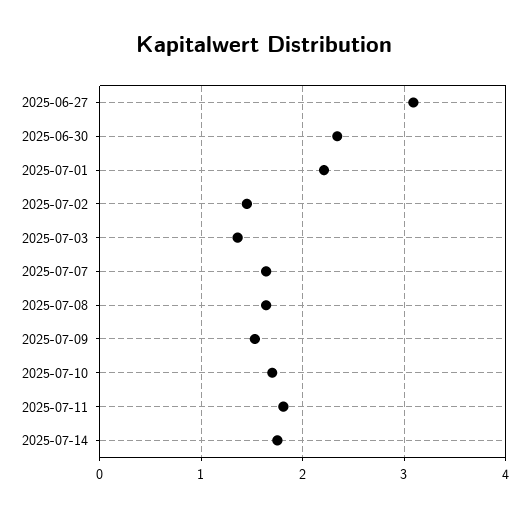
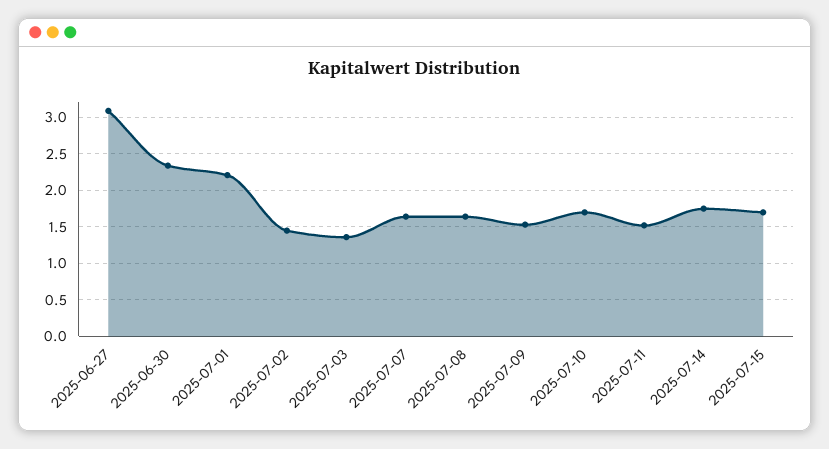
2025-07-11: 1.8 -> 1.5
2025-07-15: none -> 1.7

